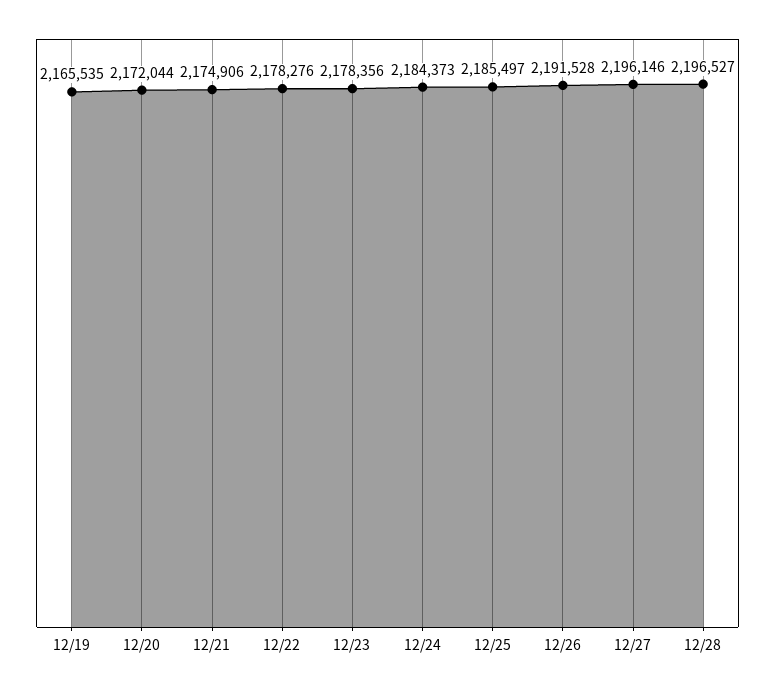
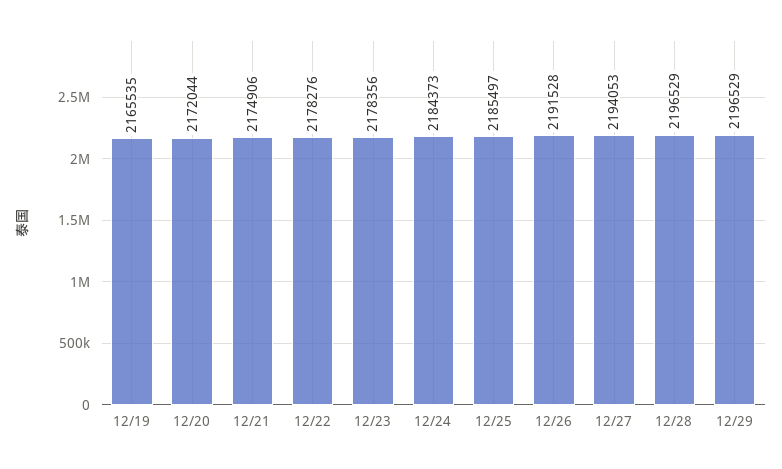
12/27: 2196146 -> 2194053
12/28: 2196527 -> 2196529
12/29: none -> 2196529

